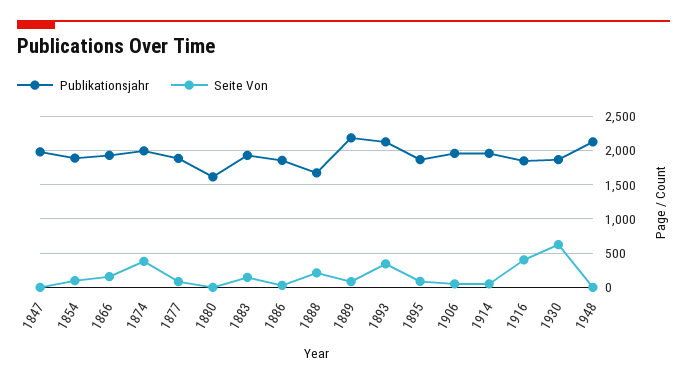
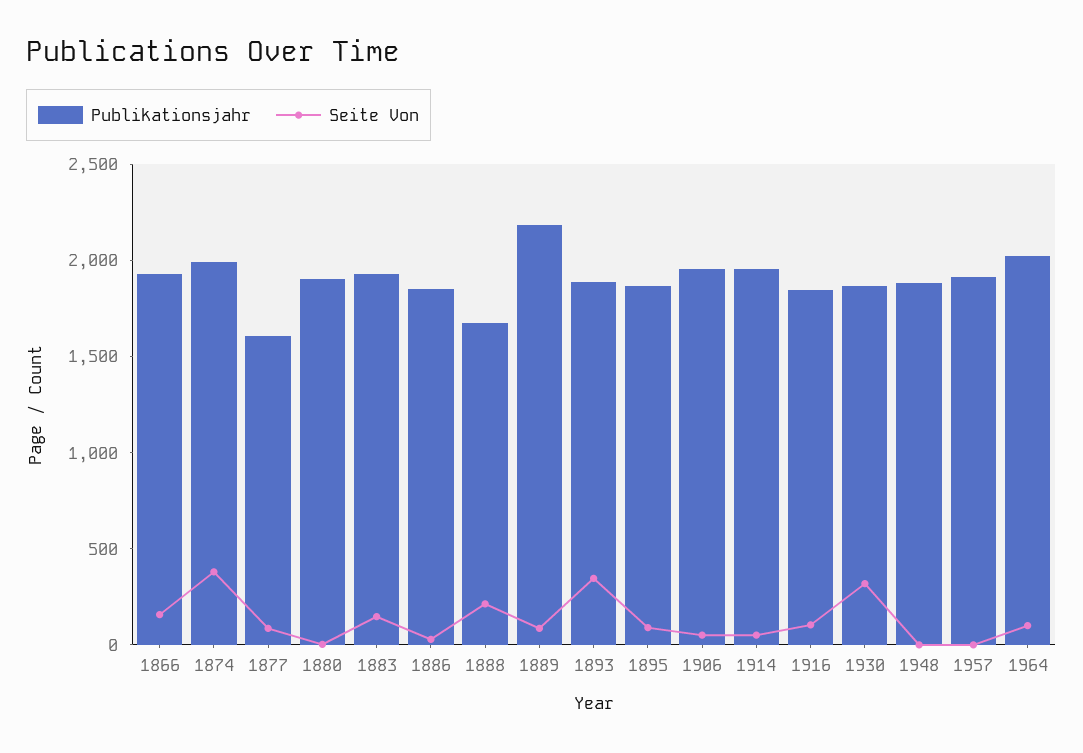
Publikationsjahr, 1847: 2000 -> none
Seite Von, 1847: 0 -> none
Publikationsjahr, 1854: 1900 -> none
Seite Von, 1854: 100 -> none
Publikationsjahr, 1877: 1900 -> 1600
Publikationsjahr, 1880: 1600 -> 1900
Publikationsjahr, 1893: 2100 -> 1900
Seite Von, 1916: 400 -> 100
Seite Von, 1930: 600 -> 300
Publikationsjahr, 1948: 2100 -> 1900
Publikationsjahr, 1957: none -> 1900
Seite Von, 1957: none -> 0
Publikationsjahr, 1964: none -> 2000
Seite Von, 1964: none -> 100

